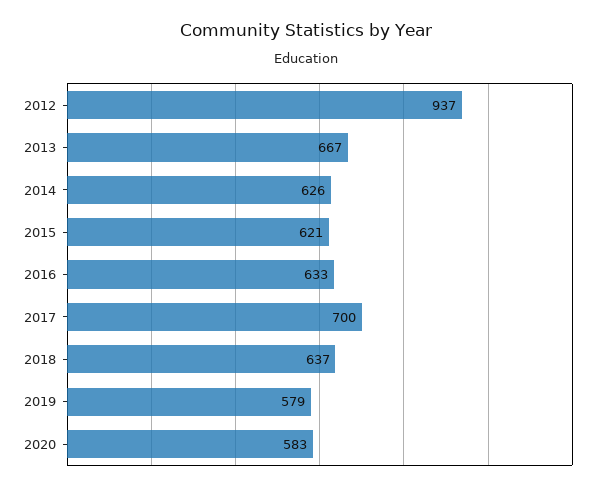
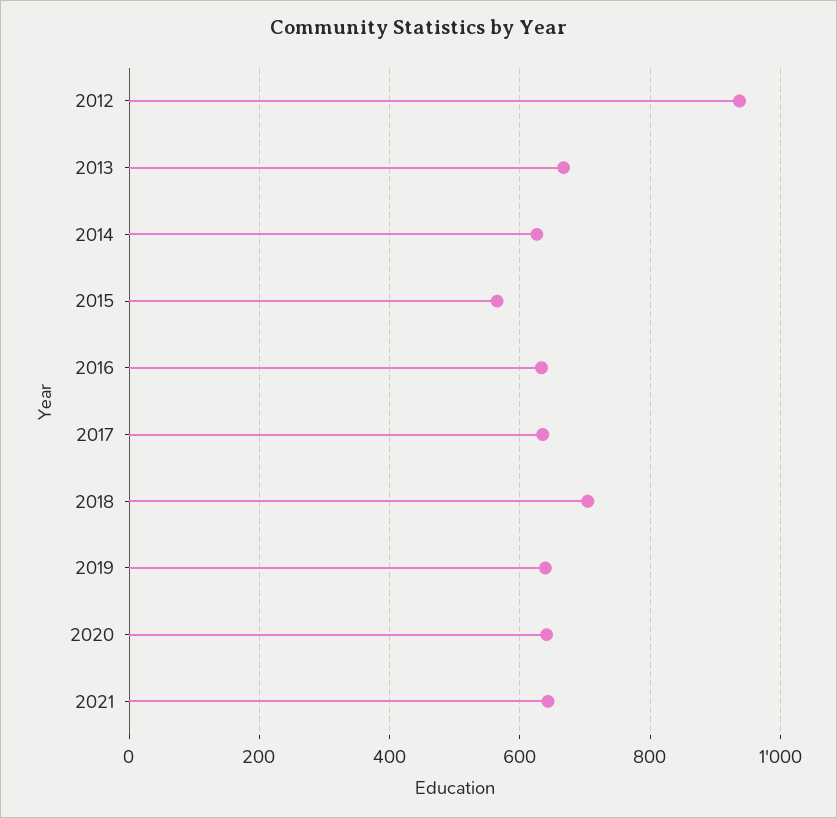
2015: 621 -> 560
2017: 700 -> 640
2018: 637 -> 700
2019: 579 -> 640
2020: 583 -> 640
2021: none -> 640

